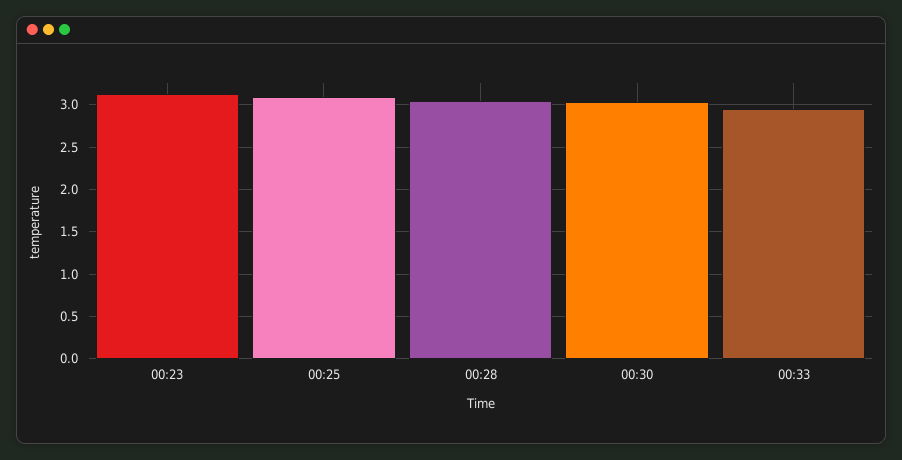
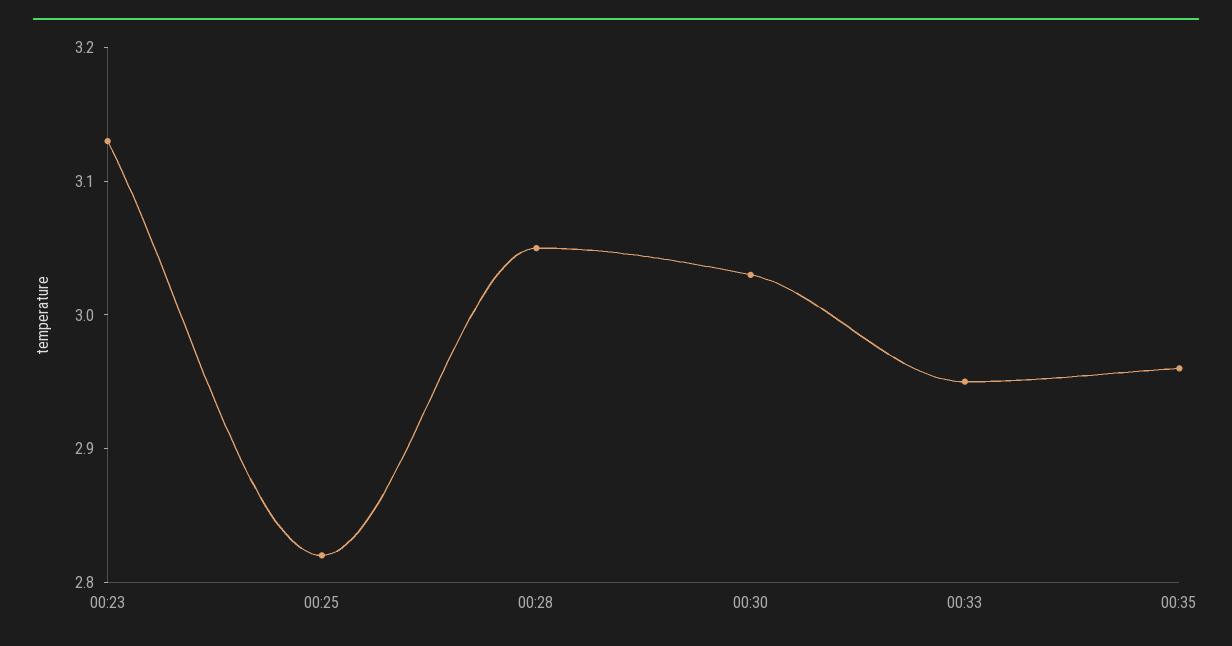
00:25: 3.1 -> 2.82
00:35: none -> 2.96

